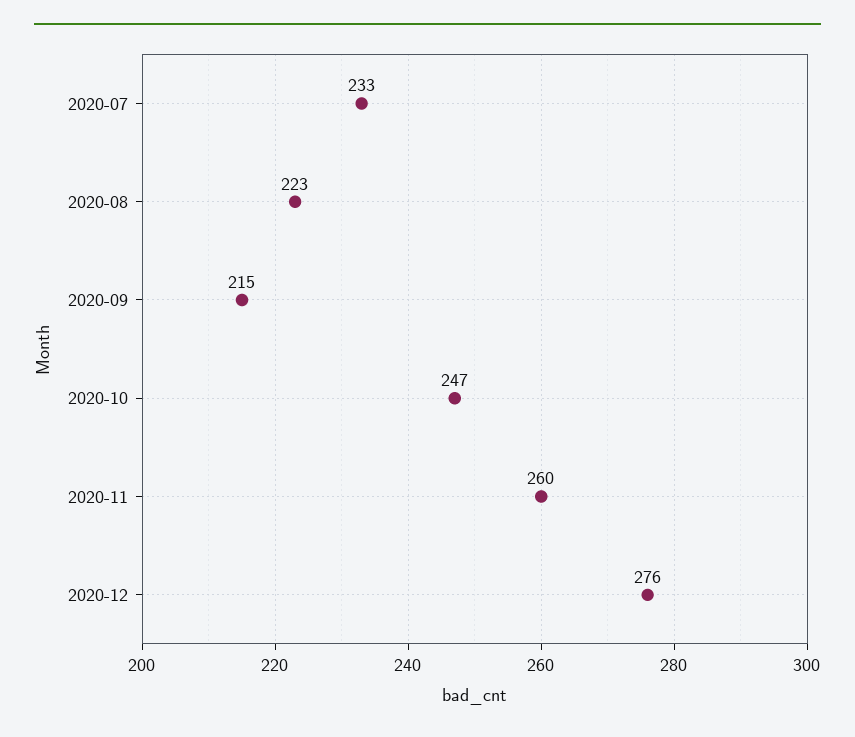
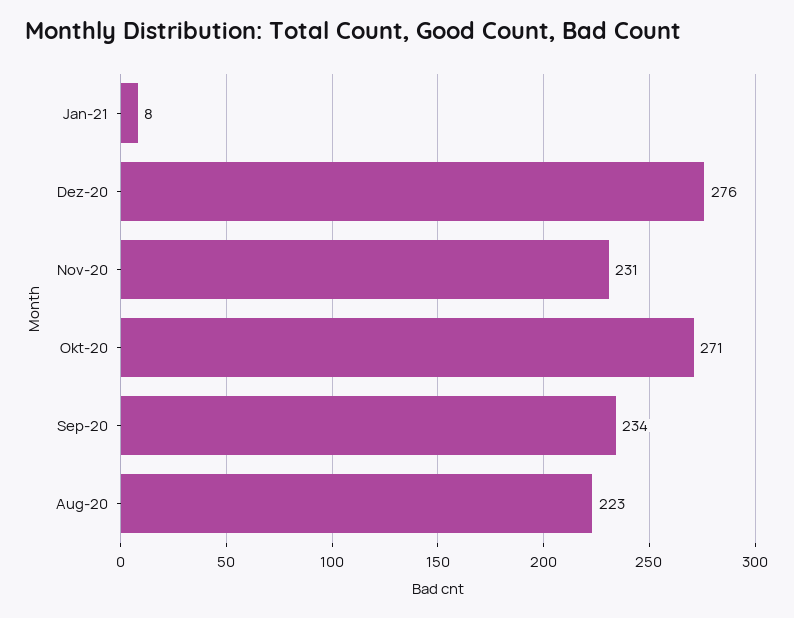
2020-07: 233 -> none
2020-09: 215 -> 234
2020-10: 247 -> 271
2020-11: 260 -> 231
Jan-21: none -> 8

